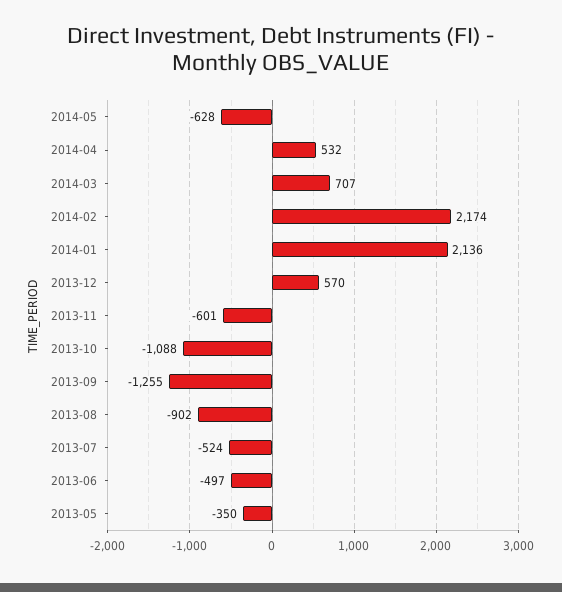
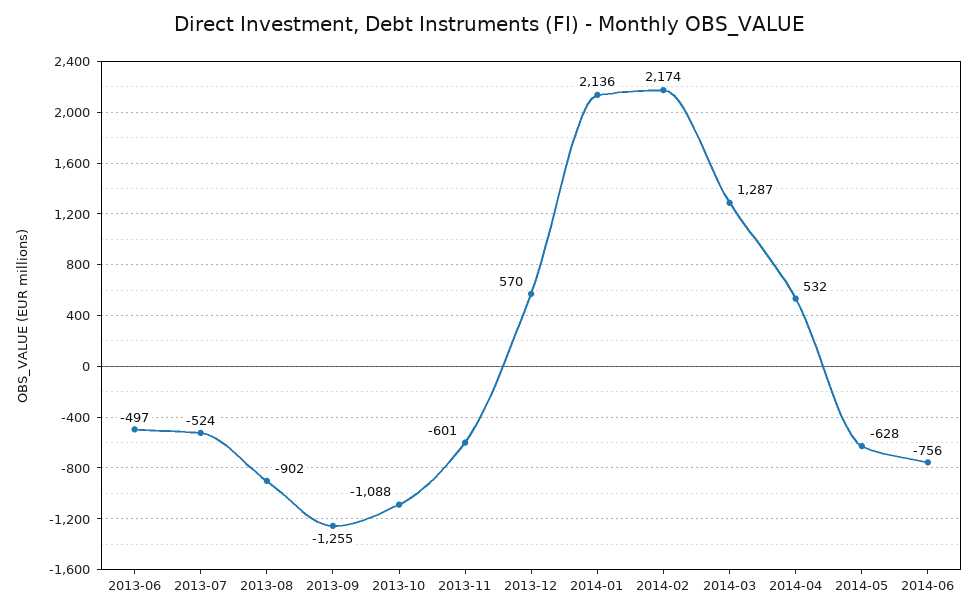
2014-03: 707 -> 1287
2013-05: -350 -> none
2014-06: none -> -756

